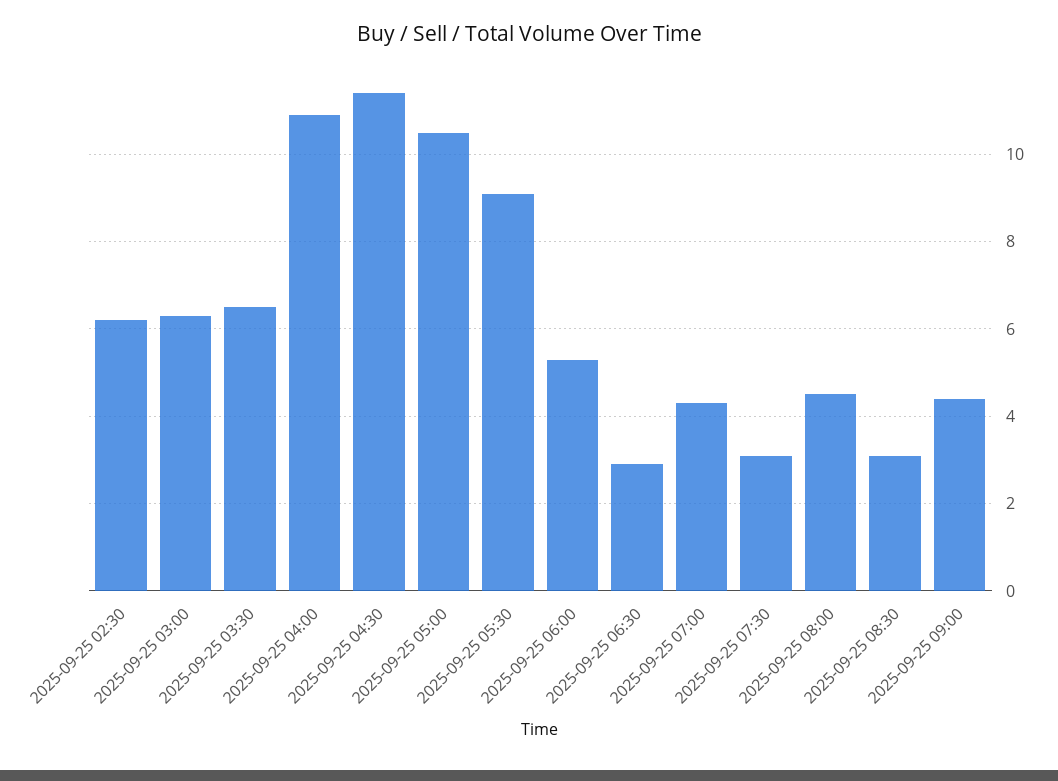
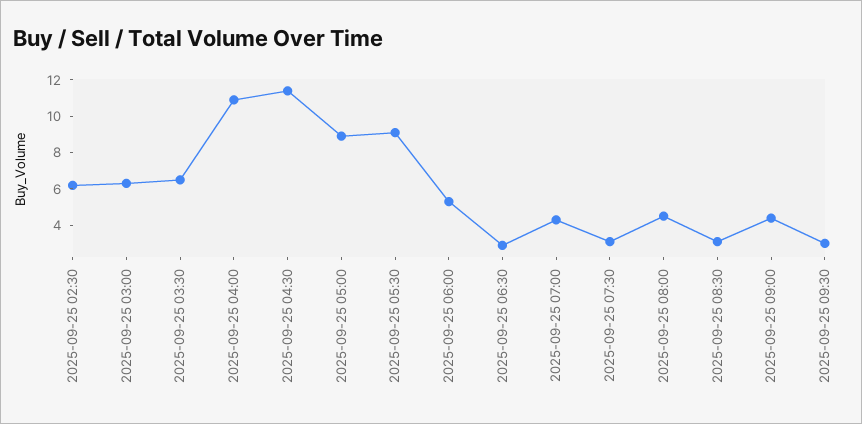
2025-09-25 05:00: 10.5 -> 9
2025-09-25 09:30: none -> 3

